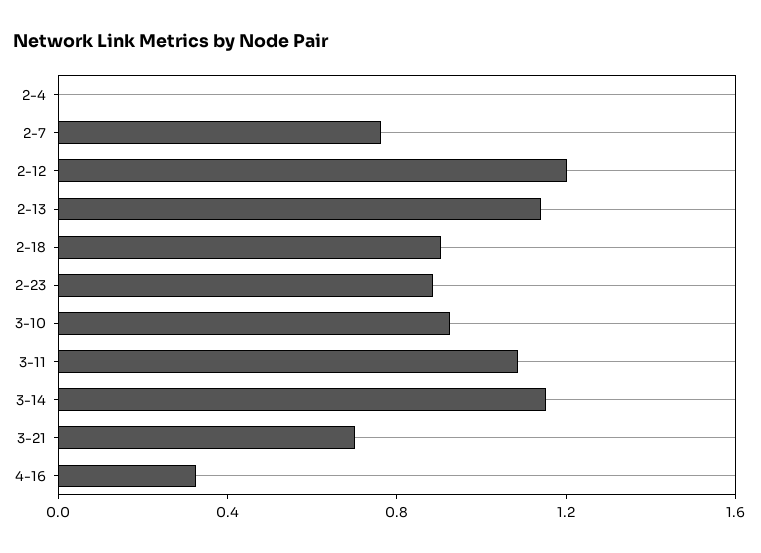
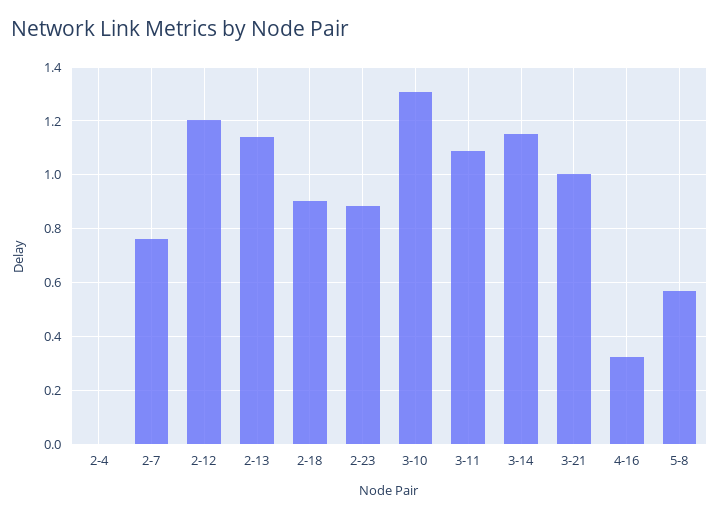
3-10: 0.9 -> 1.3
3-21: 0.7 -> 1
5-8: none -> 0.575

